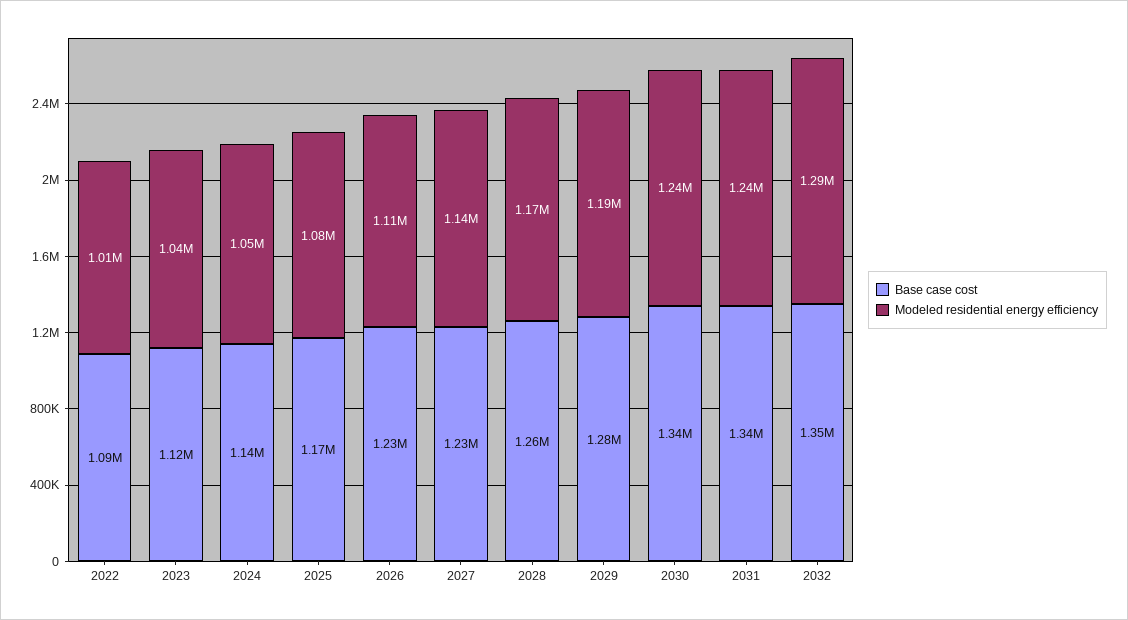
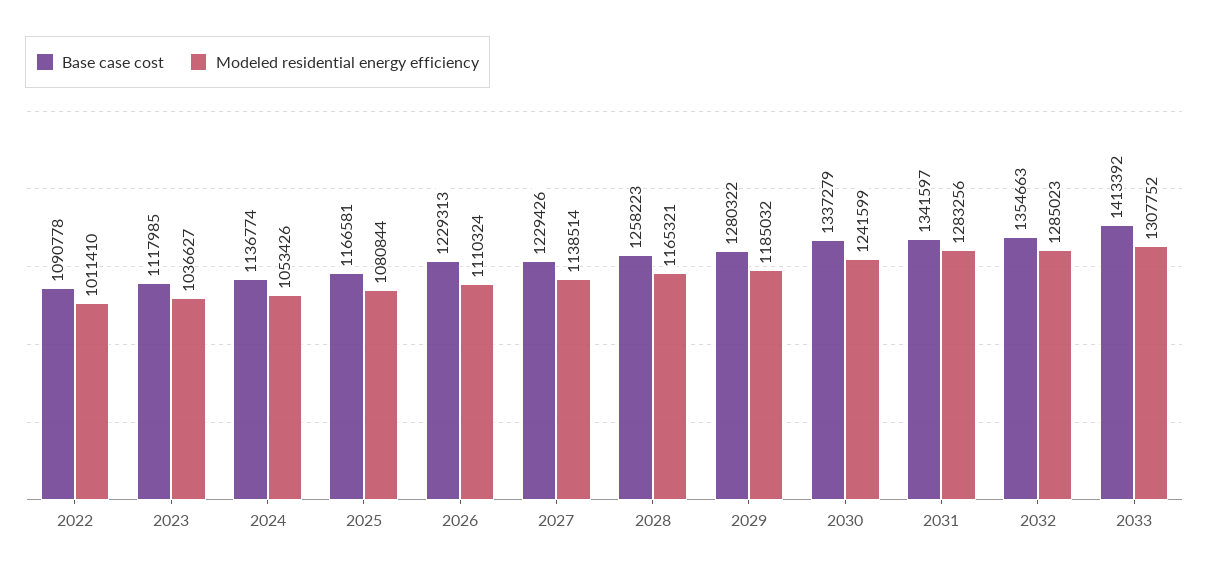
Modeled residential energy efficiency, 2031: 1240000 -> 1283256
Base case cost, 2033: none -> 1413392
Modeled residential energy efficiency, 2033: none -> 1307752

